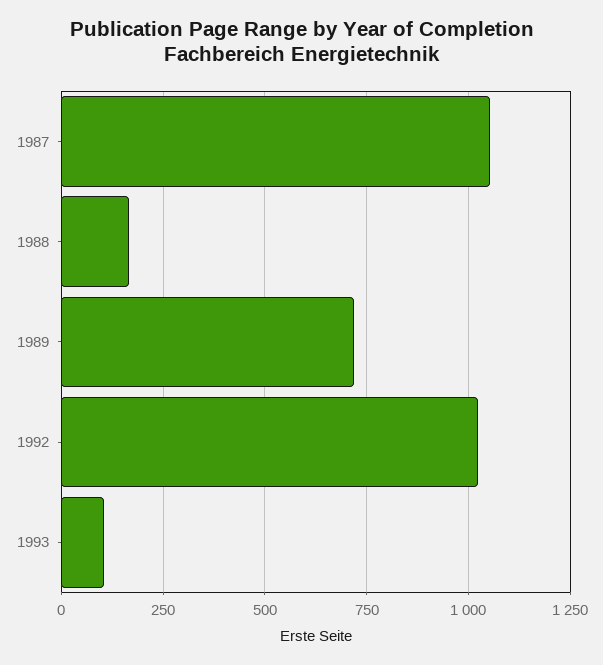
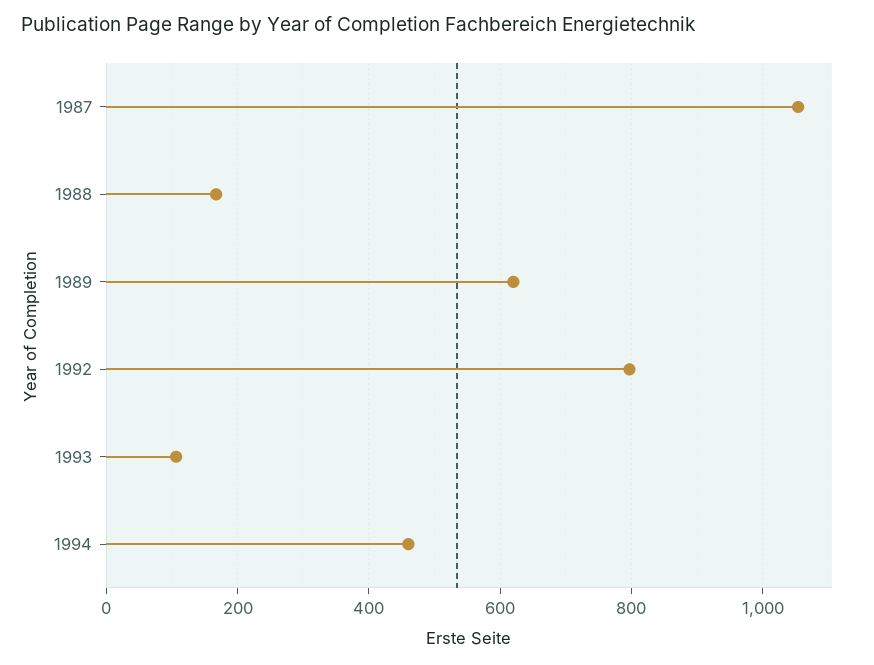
1989: 725 -> 620
1992: 1025 -> 800
1994: none -> 460

